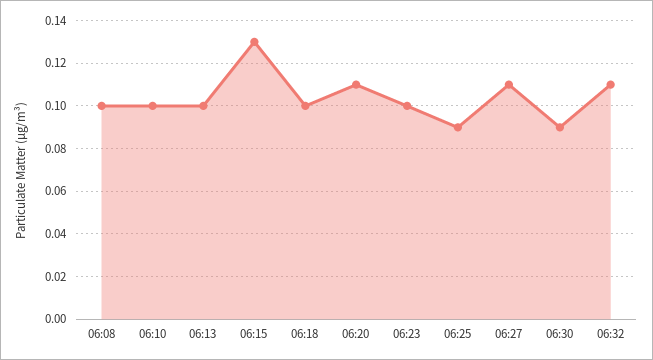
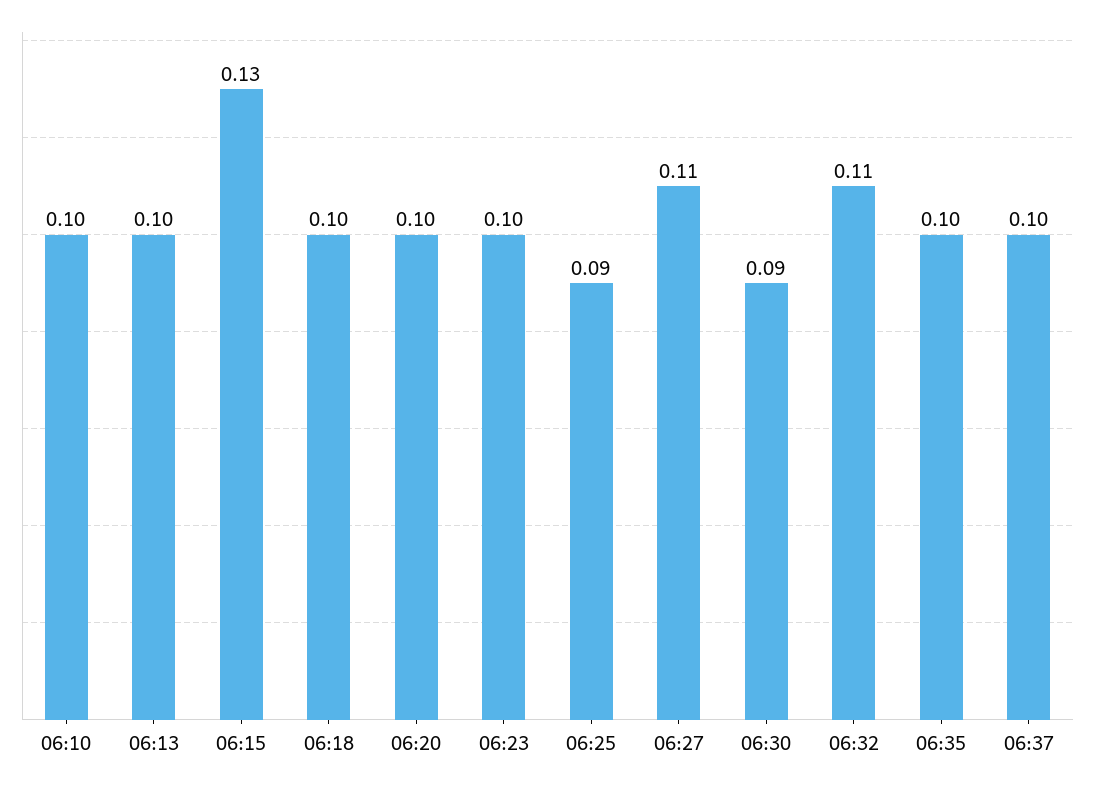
06:08: 0.1 -> none
06:20: 0.11 -> 0.1
06:35: none -> 0.1
06:37: none -> 0.1

